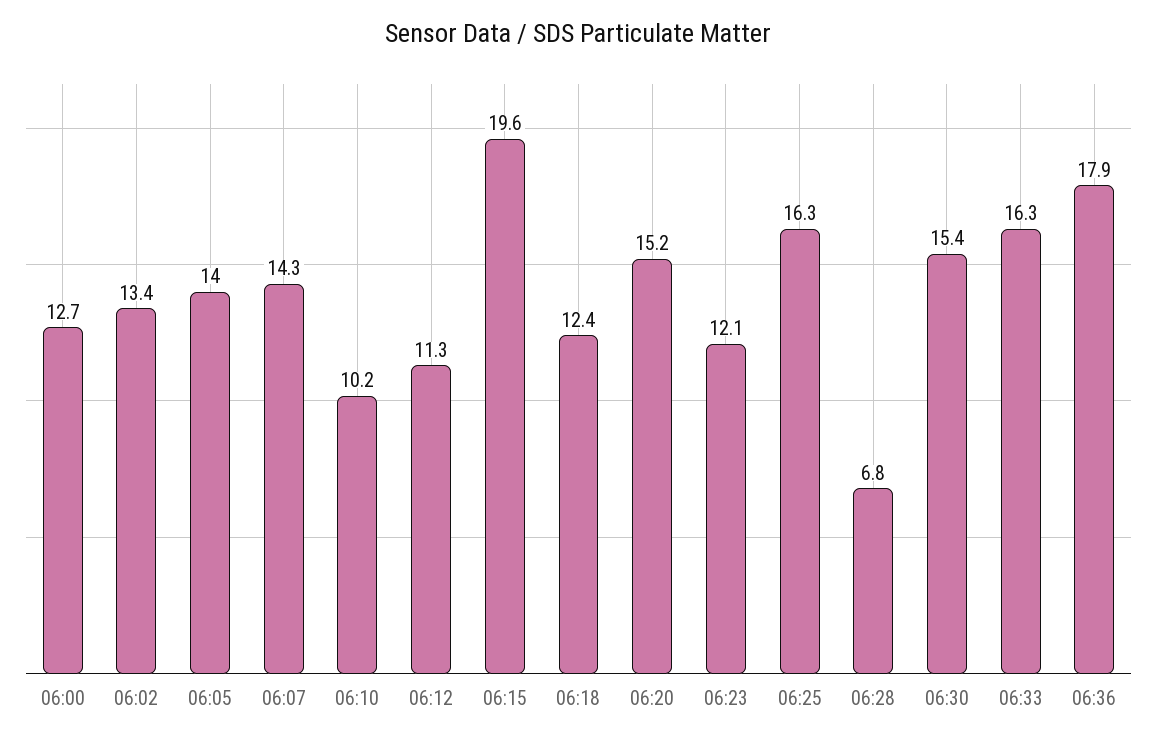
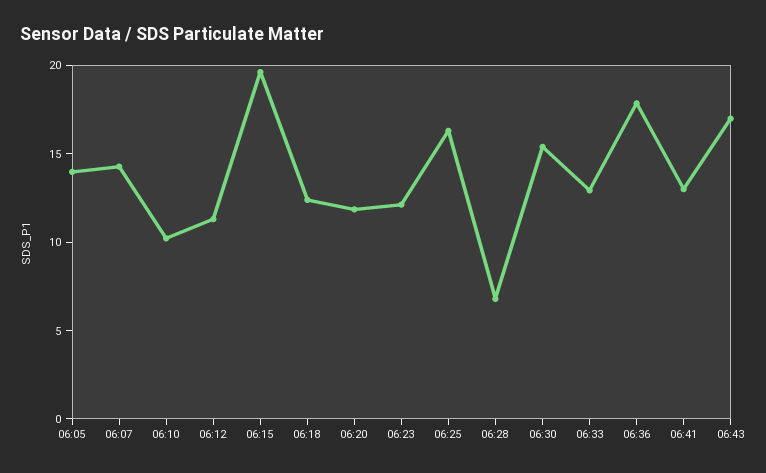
06:00: 12.7 -> none
06:02: 13.4 -> none
06:20: 15.2 -> 12
06:33: 16.3 -> 13
06:41: none -> 13
06:43: none -> 17

